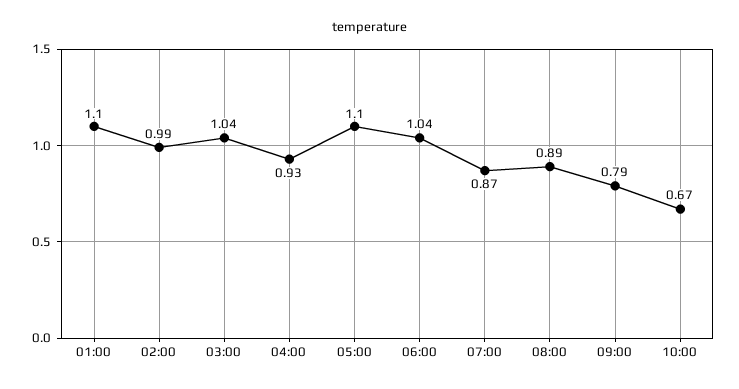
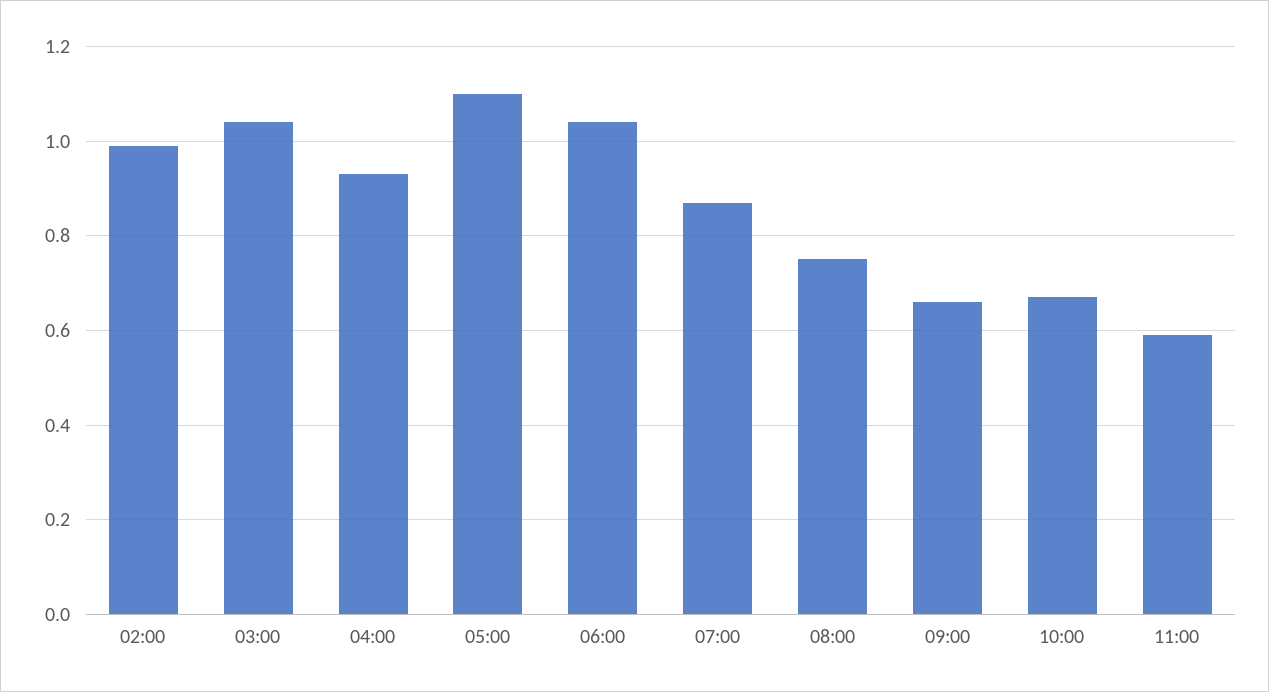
01:00: 1.1 -> none
08:00: 0.89 -> 0.75
09:00: 0.79 -> 0.65
11:00: none -> 0.6

